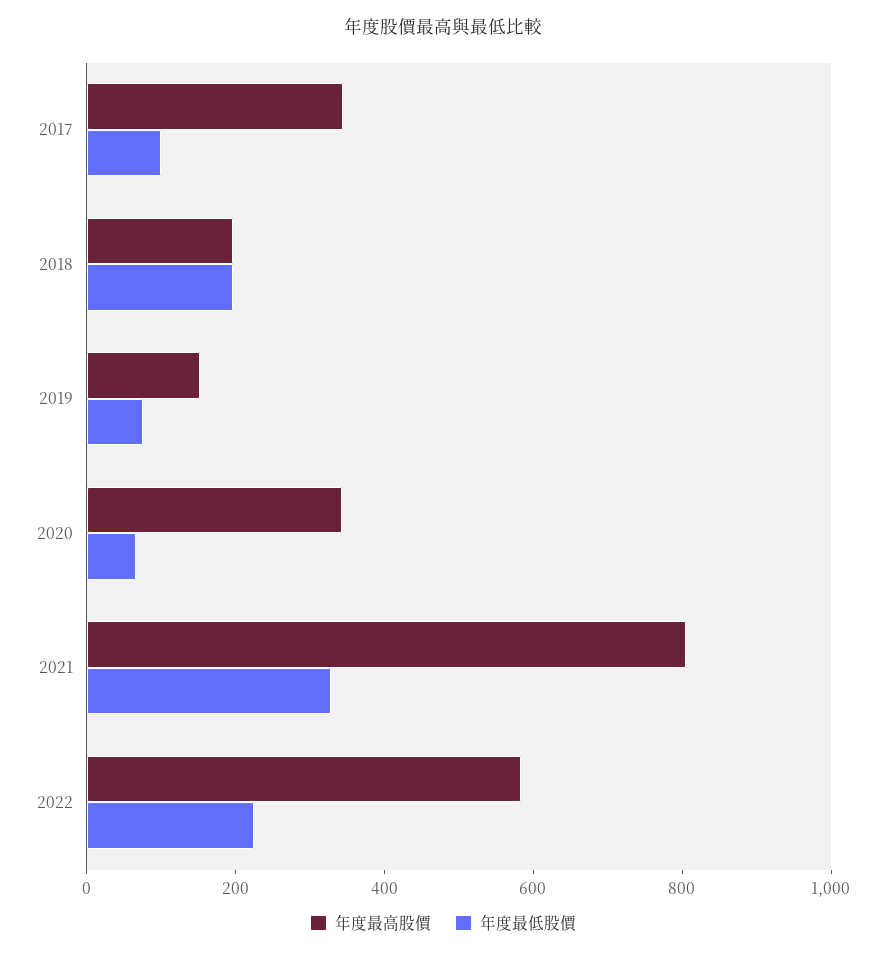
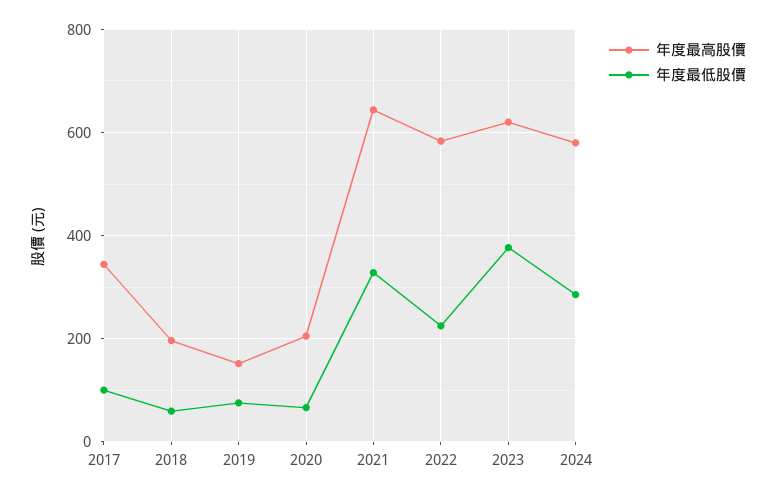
年度最低股價, 2018: 200 -> 60
年度最高股價, 2020: 350 -> 200
年度最高股價, 2021: 800 -> 640
年度最高股價, 2023: none -> 620
年度最低股價, 2023: none -> 380
年度最高股價, 2024: none -> 580
年度最低股價, 2024: none -> 280

